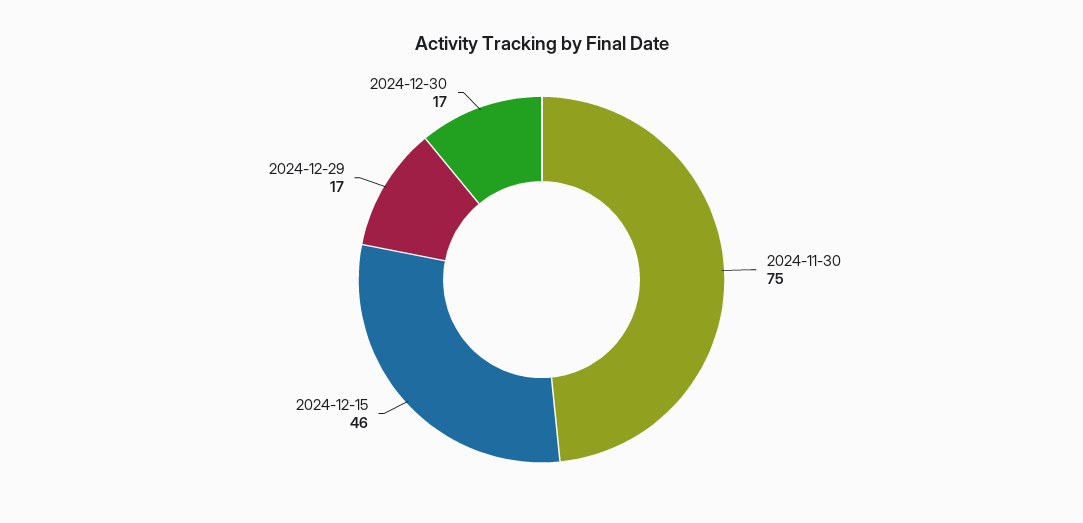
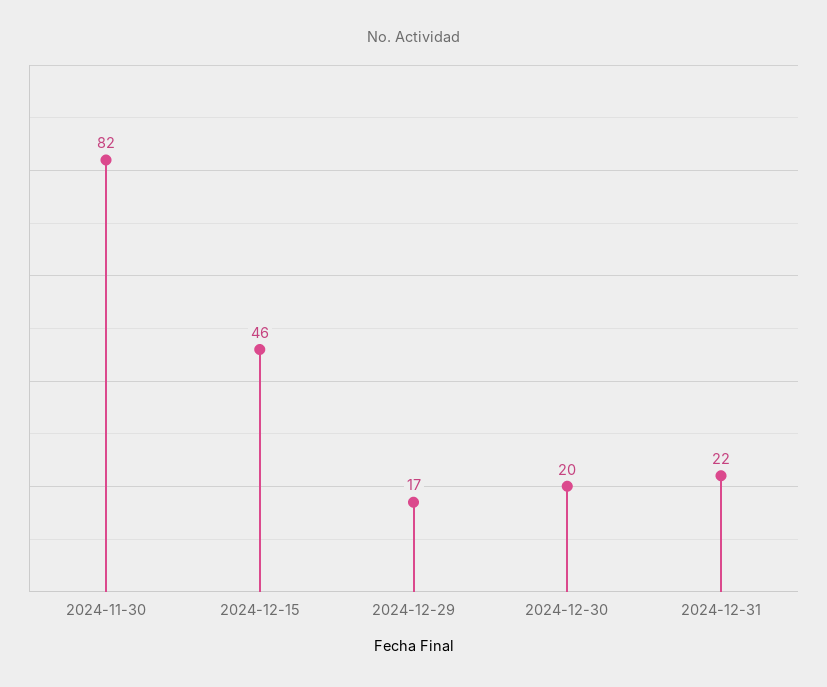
2024-11-30: 75 -> 82
2024-12-30: 17 -> 20
2024-12-31: none -> 22

